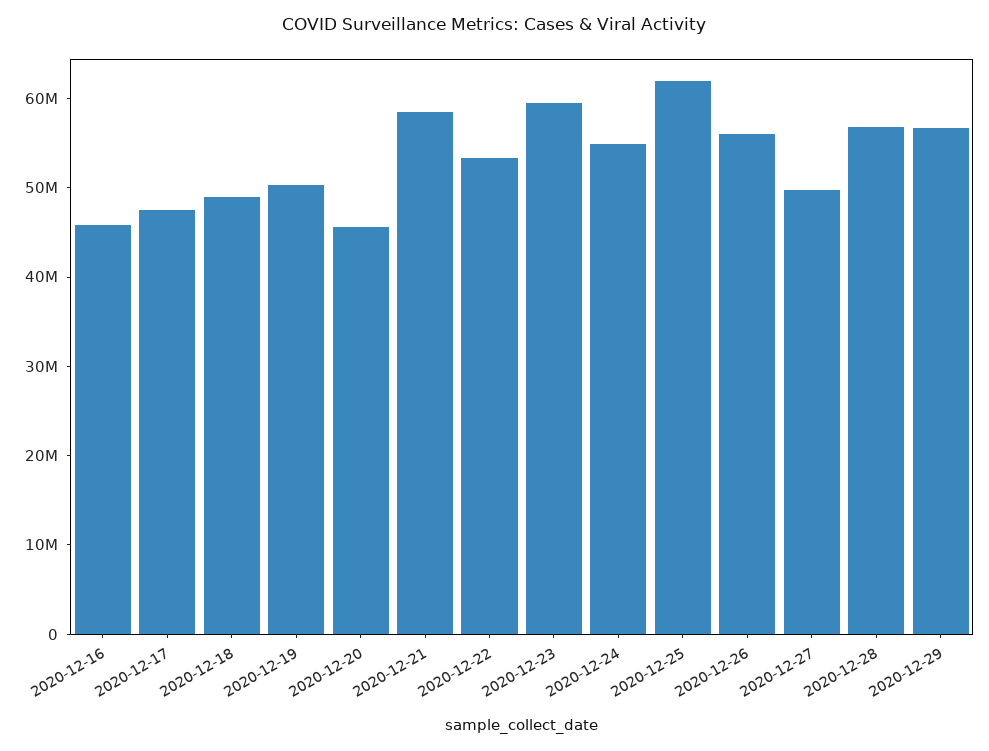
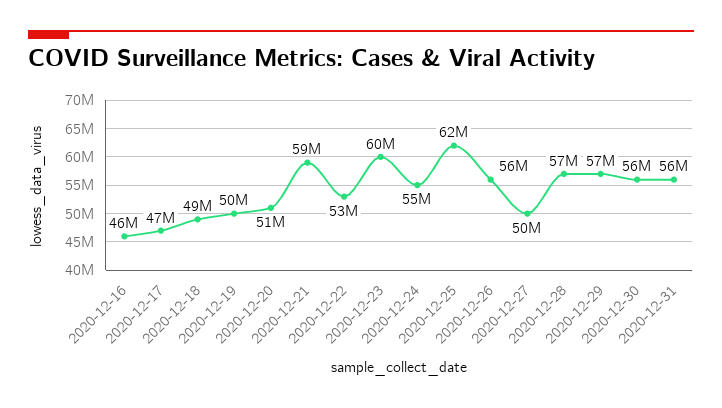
2020-12-20: 46000000 -> 51000000
2020-12-30: none -> 56000000
2020-12-31: none -> 56000000

